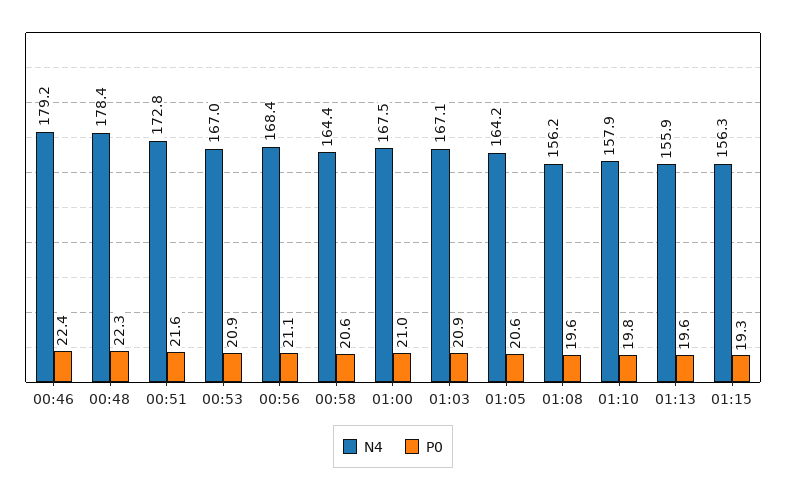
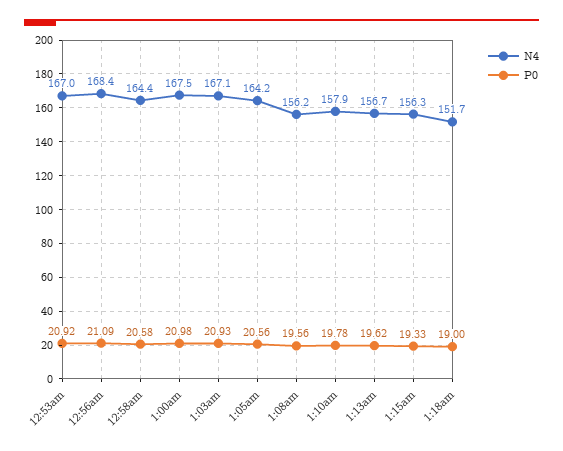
N4, 00:46: 179.2 -> none
P0, 00:46: 22.4 -> none
N4, 00:48: 178.4 -> none
P0, 00:48: 22.3 -> none
N4, 00:51: 172.8 -> none
P0, 00:51: 21.6 -> none
N4, 01:13: 155.9 -> 156.7
N4, 1:18am: none -> 151.7
P0, 1:18am: none -> 19

